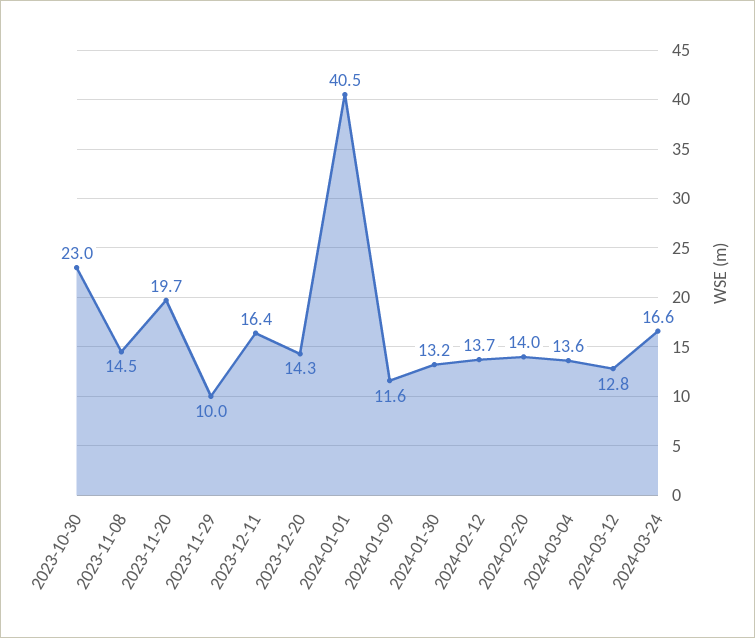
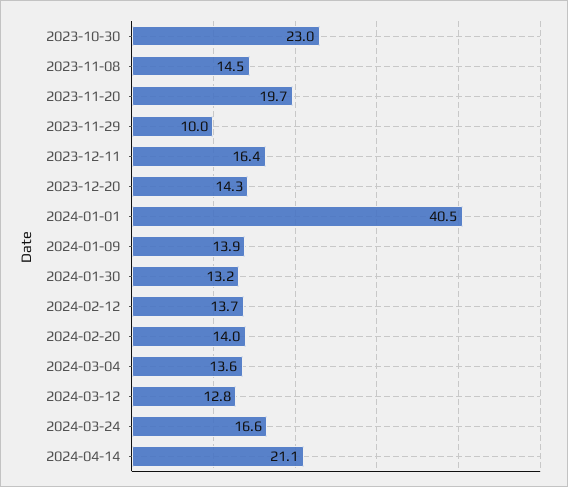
2024-01-09: 11.6 -> 13.9
2024-04-14: none -> 21.1

